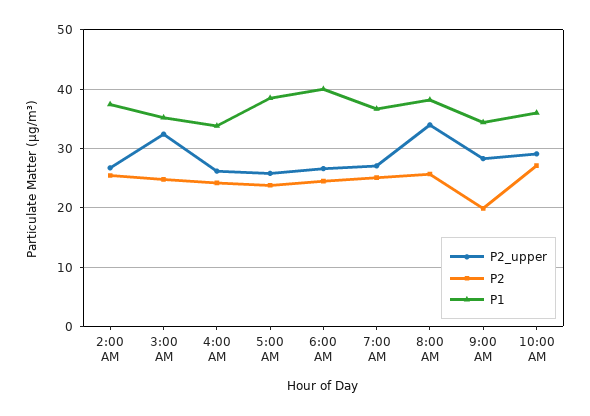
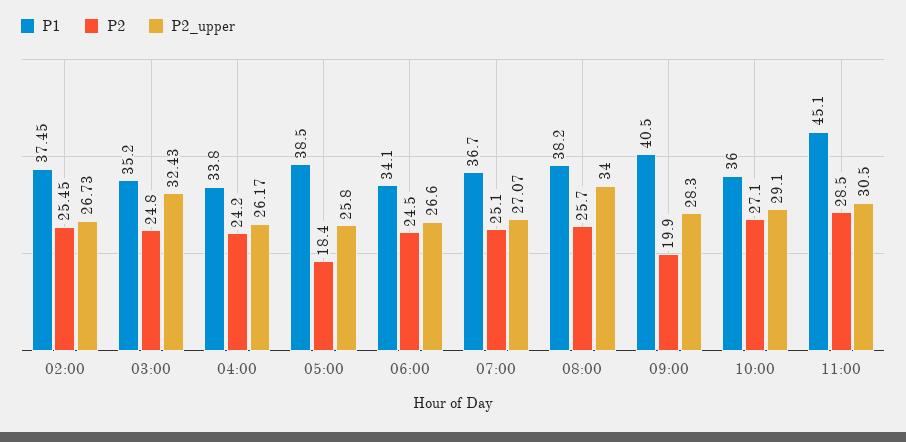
P2, 5:00 AM: 24 -> 18.4
P1, 6:00 AM: 40 -> 34.1
P1, 9:00 AM: 34 -> 40.5
P1, 11:00: none -> 45.1
P2, 11:00: none -> 28.5
P2_upper, 11:00: none -> 30.5

